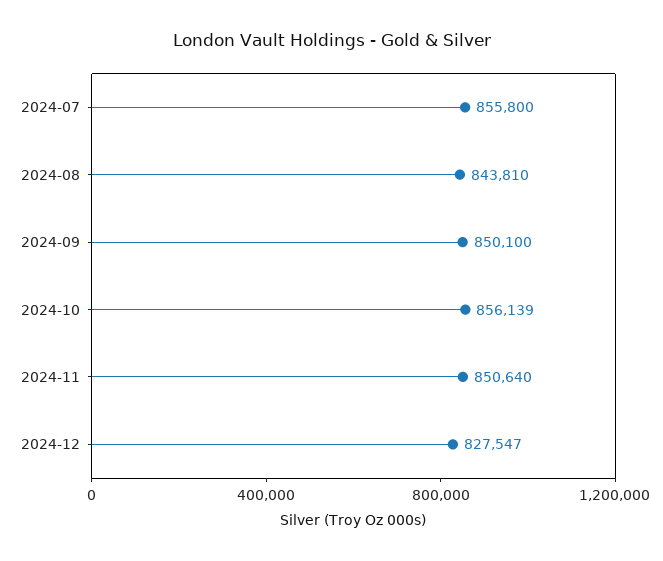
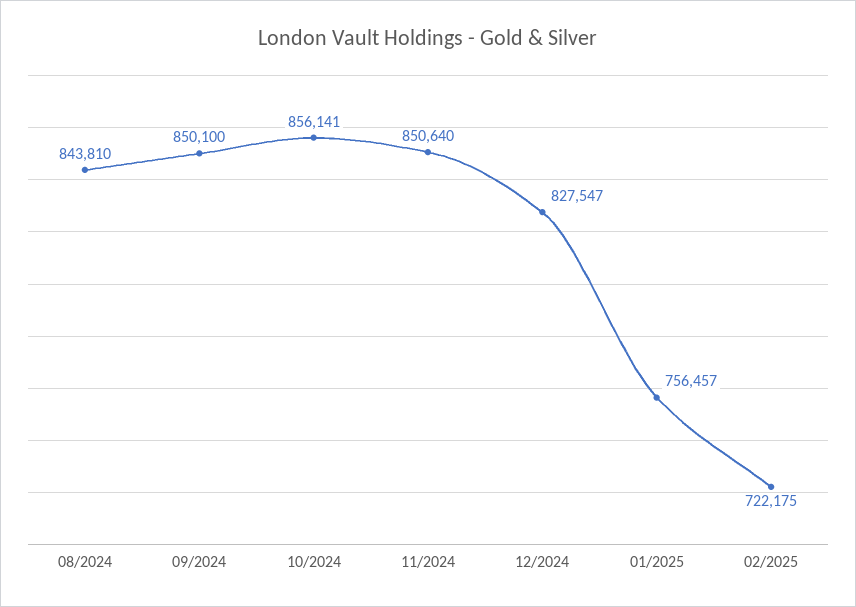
2024-07: 855800 -> none
2024-10: 856139 -> 856141
01/2025: none -> 756457
02/2025: none -> 722175

